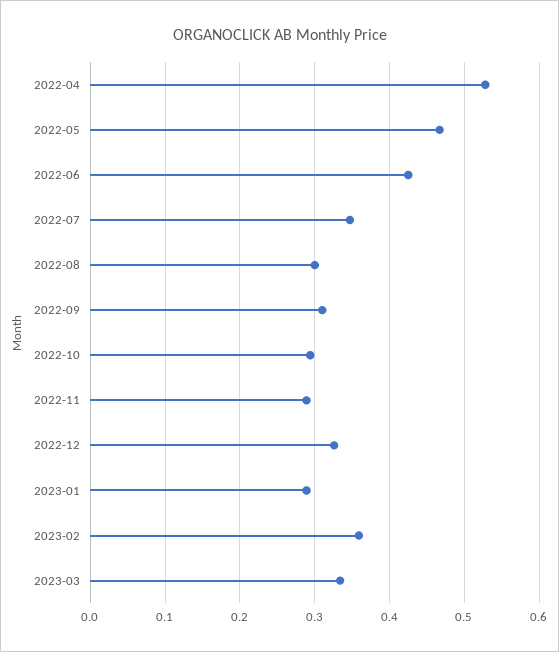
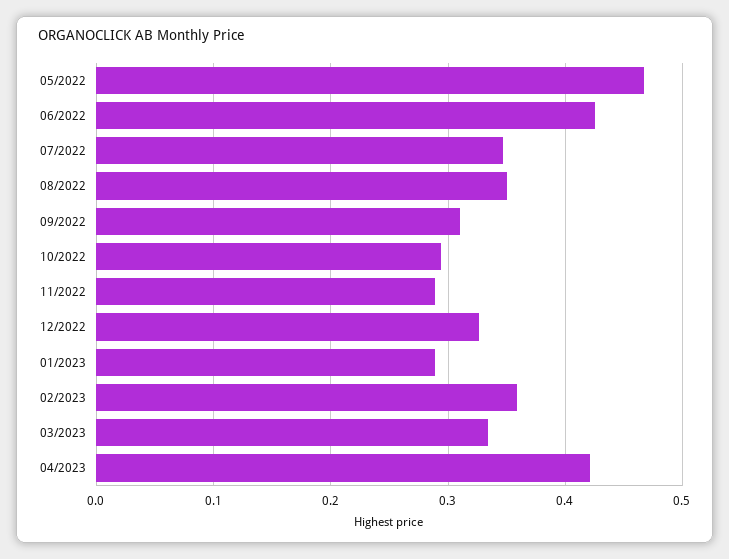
2022-04: 0.53 -> none
2022-08: 0.3 -> 0.35
04/2023: none -> 0.42

